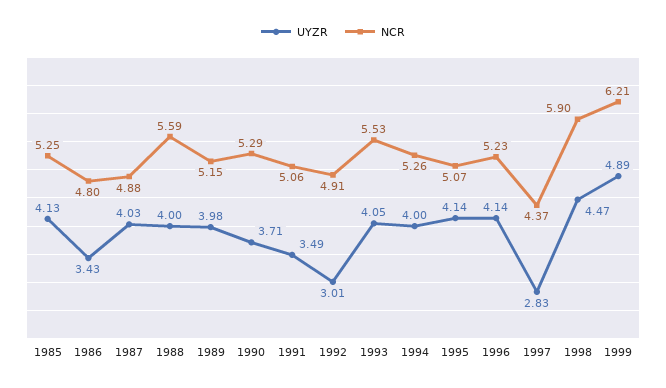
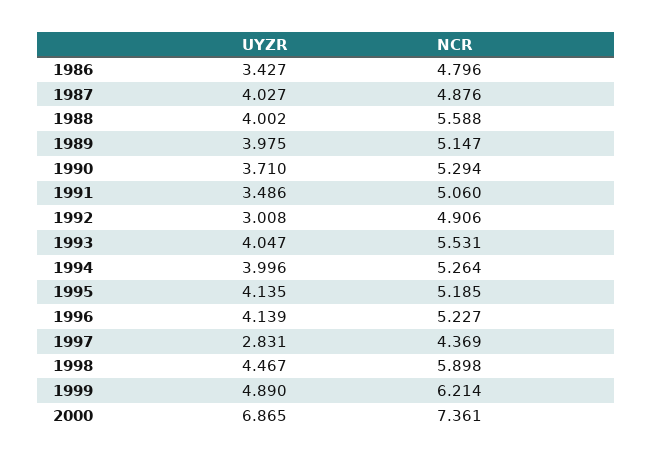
UYZR, 1985: 4.13 -> none
NCR, 1985: 5.25 -> none
NCR, 1995: 5.07 -> 5.185
UYZR, 2000: none -> 6.865
NCR, 2000: none -> 7.361

